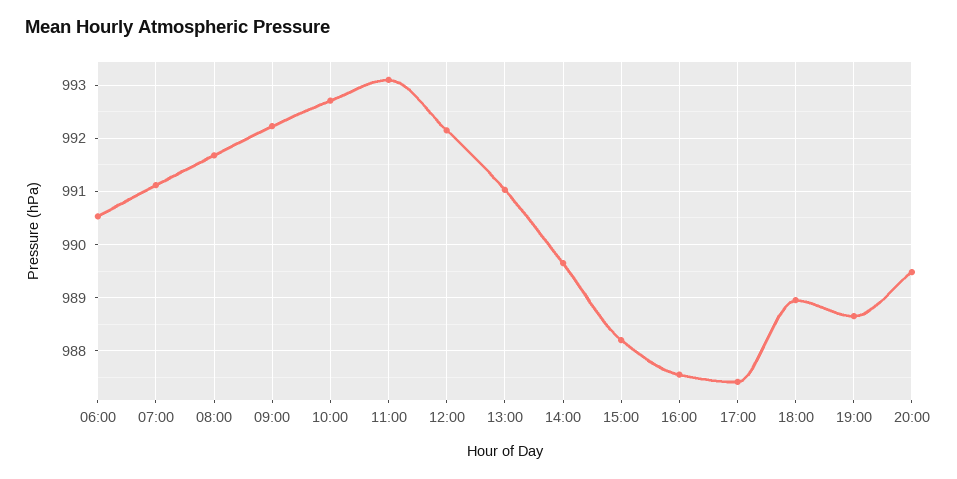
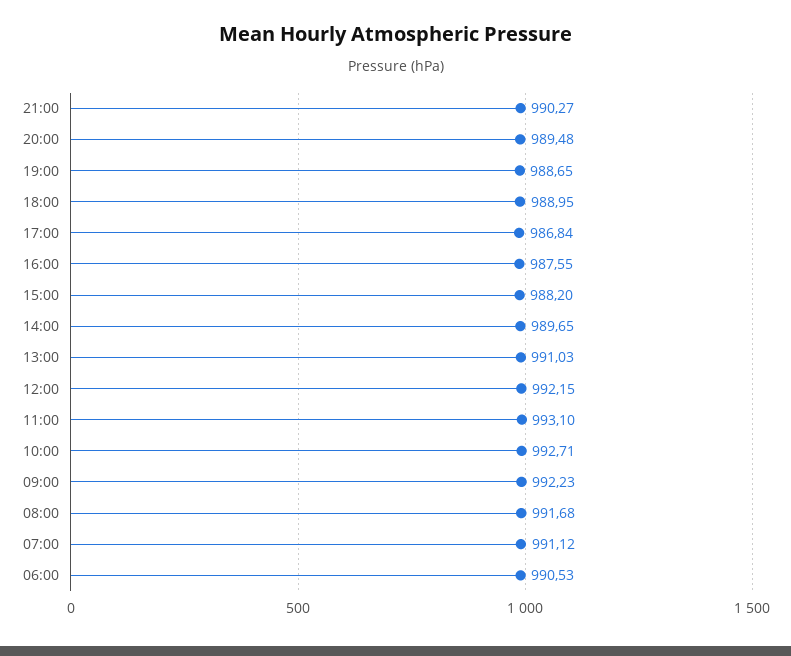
17:00: 987.4 -> 986.84
21:00: none -> 990.27

